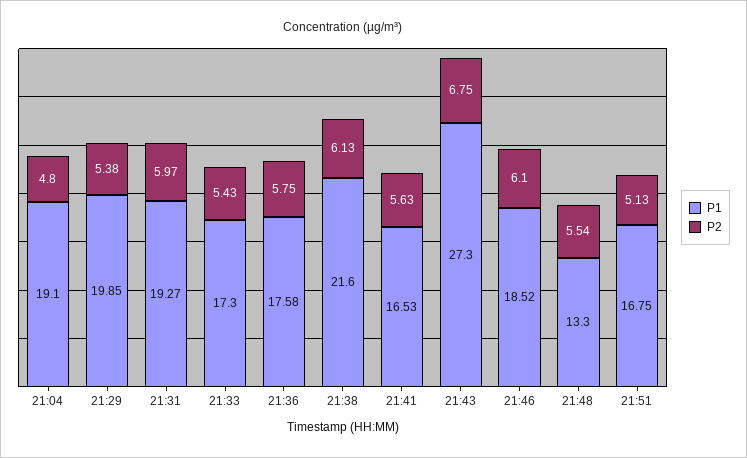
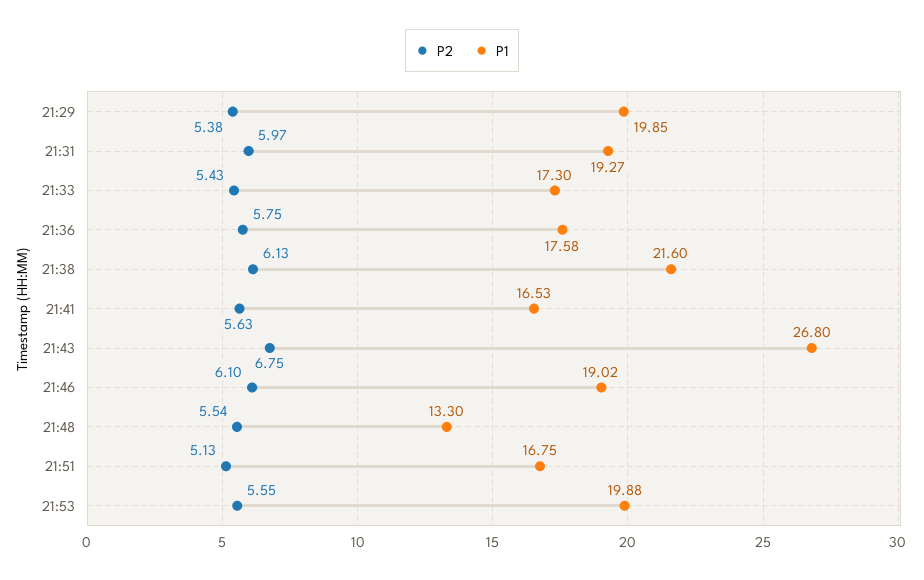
P1, 21:04: 19.1 -> none
P2, 21:04: 4.8 -> none
P1, 21:43: 27.3 -> 26.8
P1, 21:46: 18.52 -> 19.02
P2, 21:53: none -> 5.55
P1, 21:53: none -> 19.88

